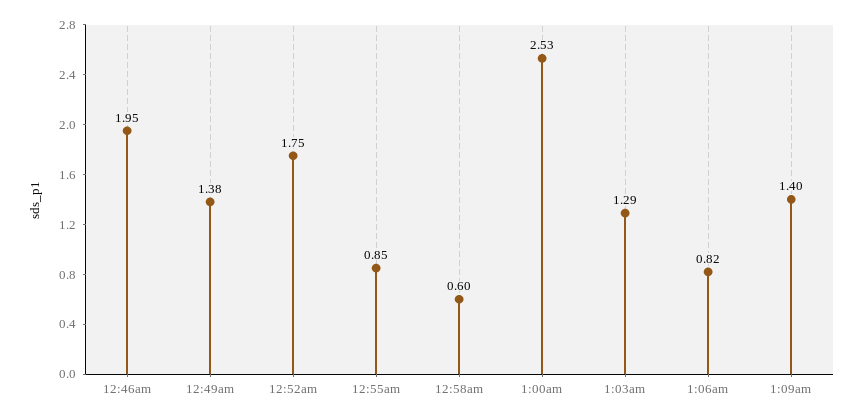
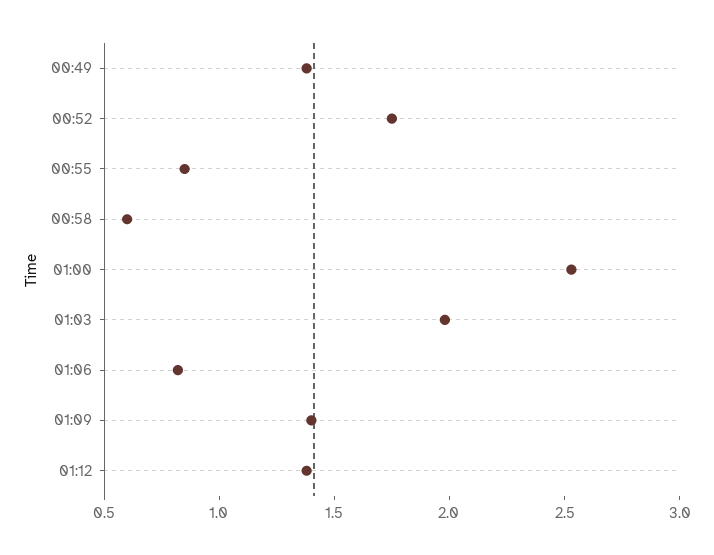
12:46am: 1.95 -> none
1:03am: 1.29 -> 2
01:12: none -> 1.4

